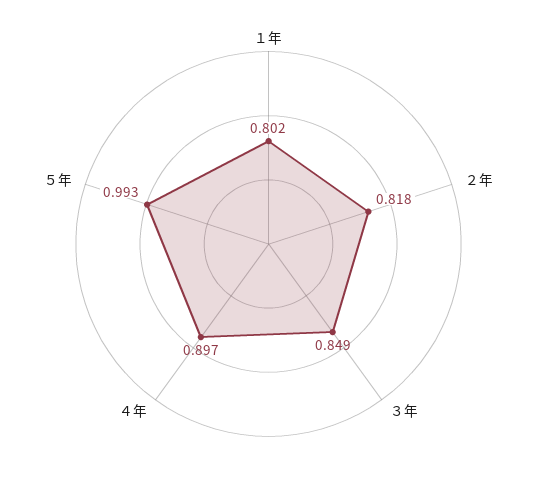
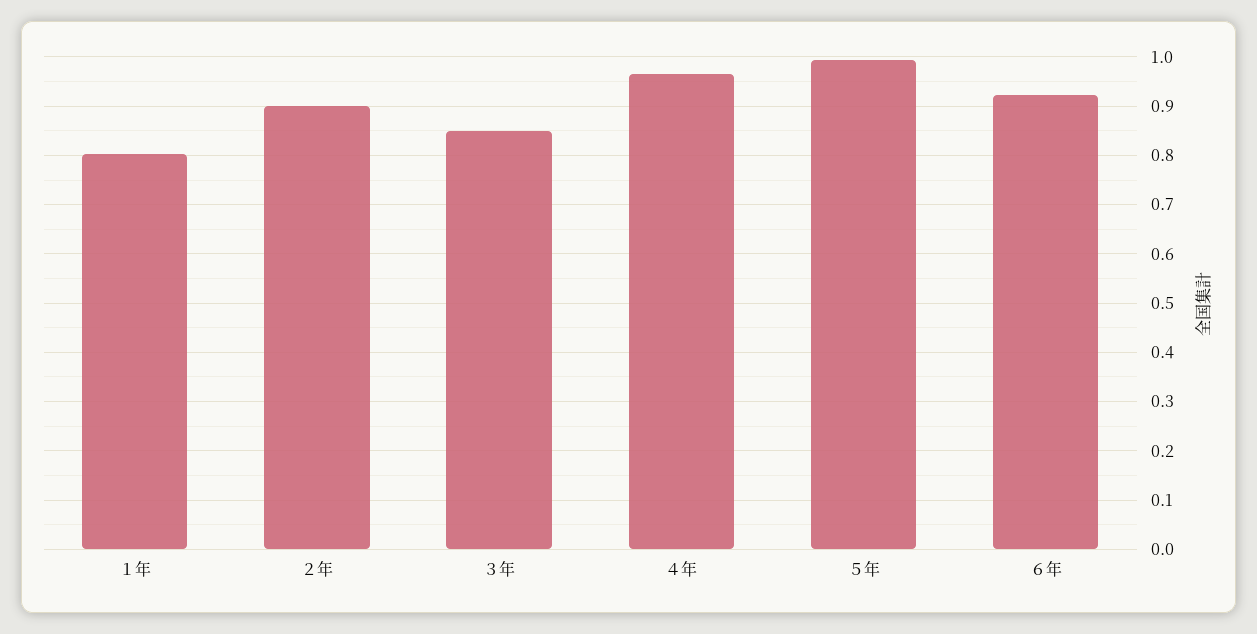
２年: 0.818 -> 0.9
４年: 0.897 -> 0.96
６年: none -> 0.92

